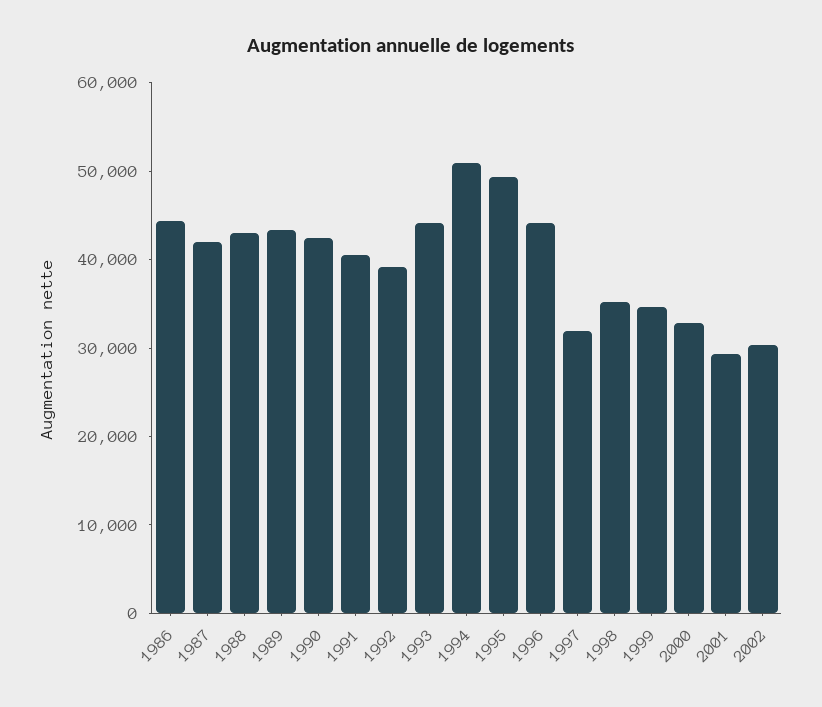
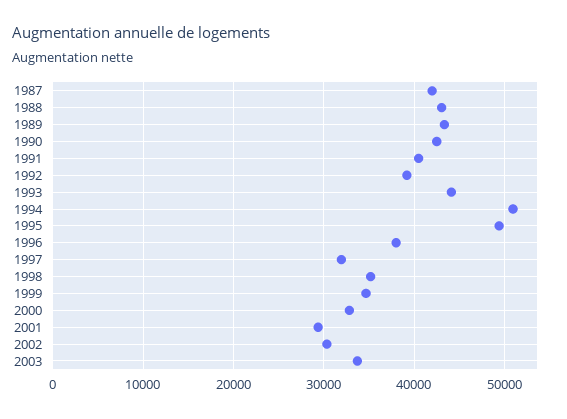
1986: 44000 -> none
1996: 44000 -> 38000
2003: none -> 34000

